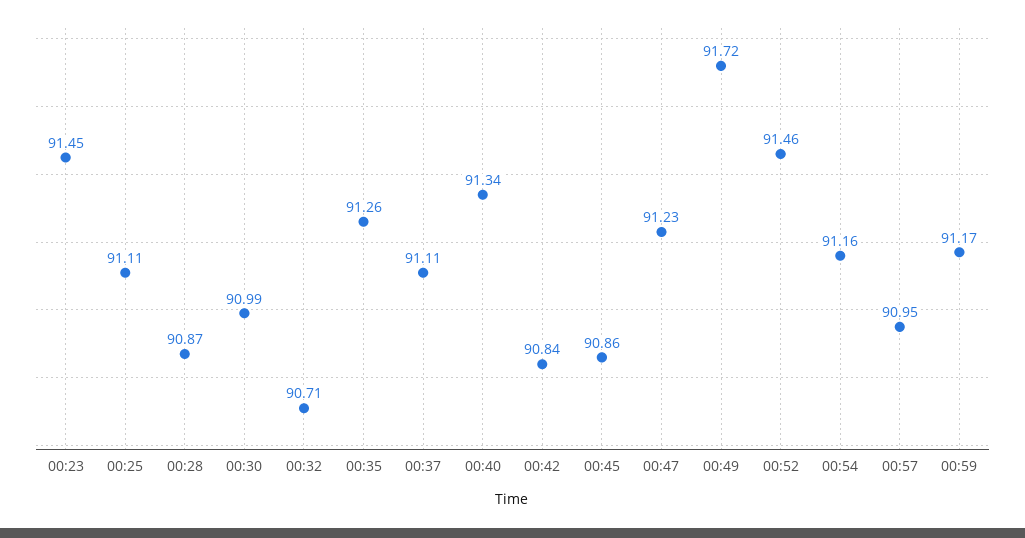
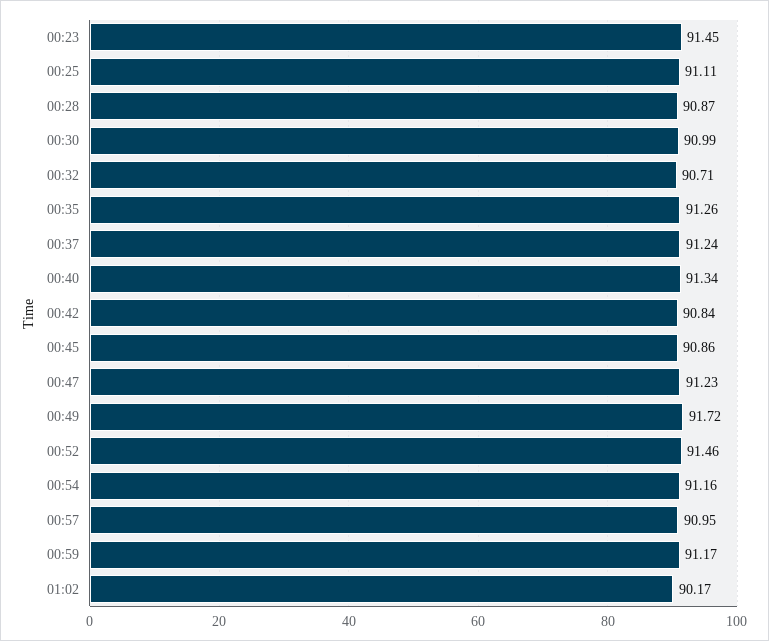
00:37: 91.11 -> 91.24
01:02: none -> 90.17

